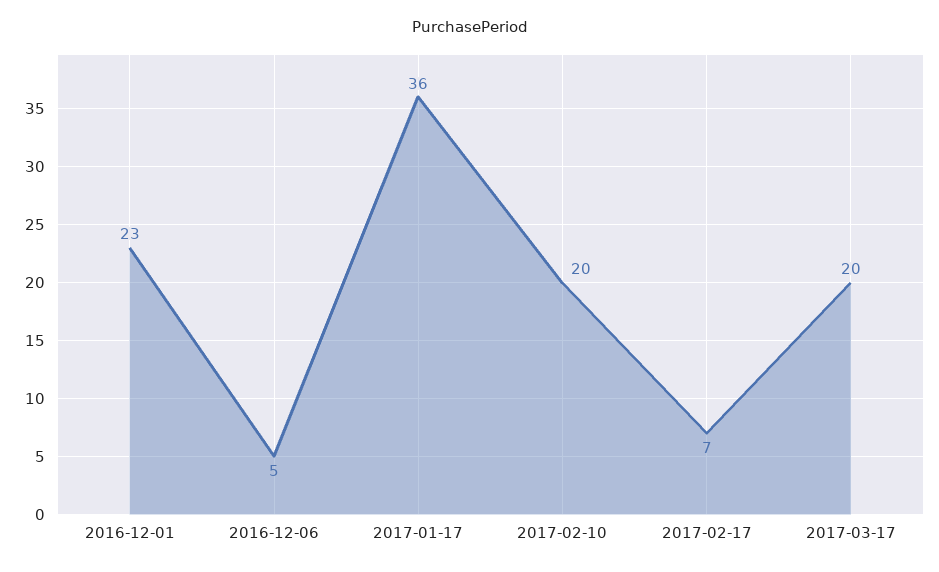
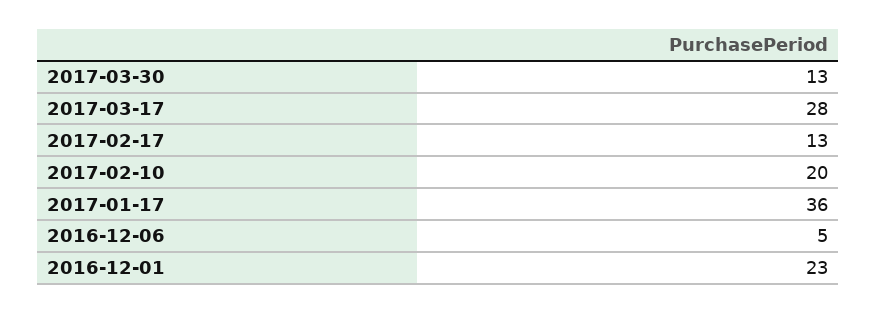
2017-02-17: 7 -> 13
2017-03-17: 20 -> 28
2017-03-30: none -> 13

